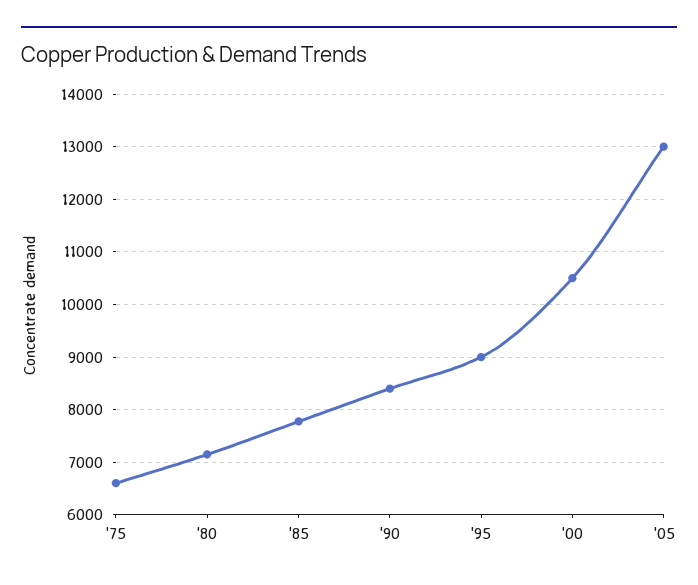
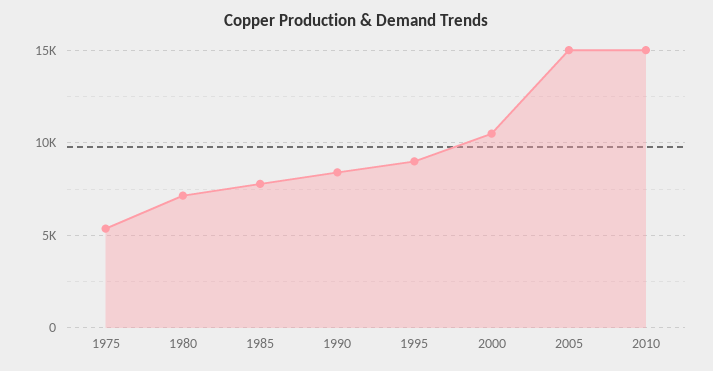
'75: 6600 -> 5500
'05: 13000 -> 15000
2010: none -> 15000

